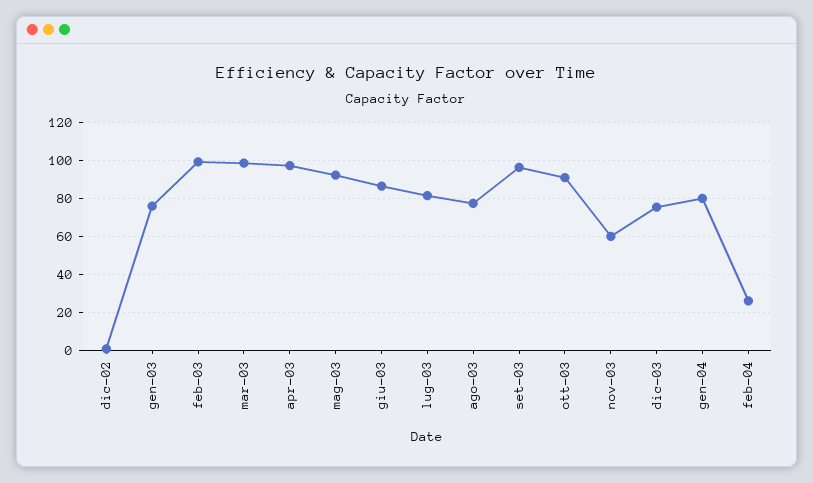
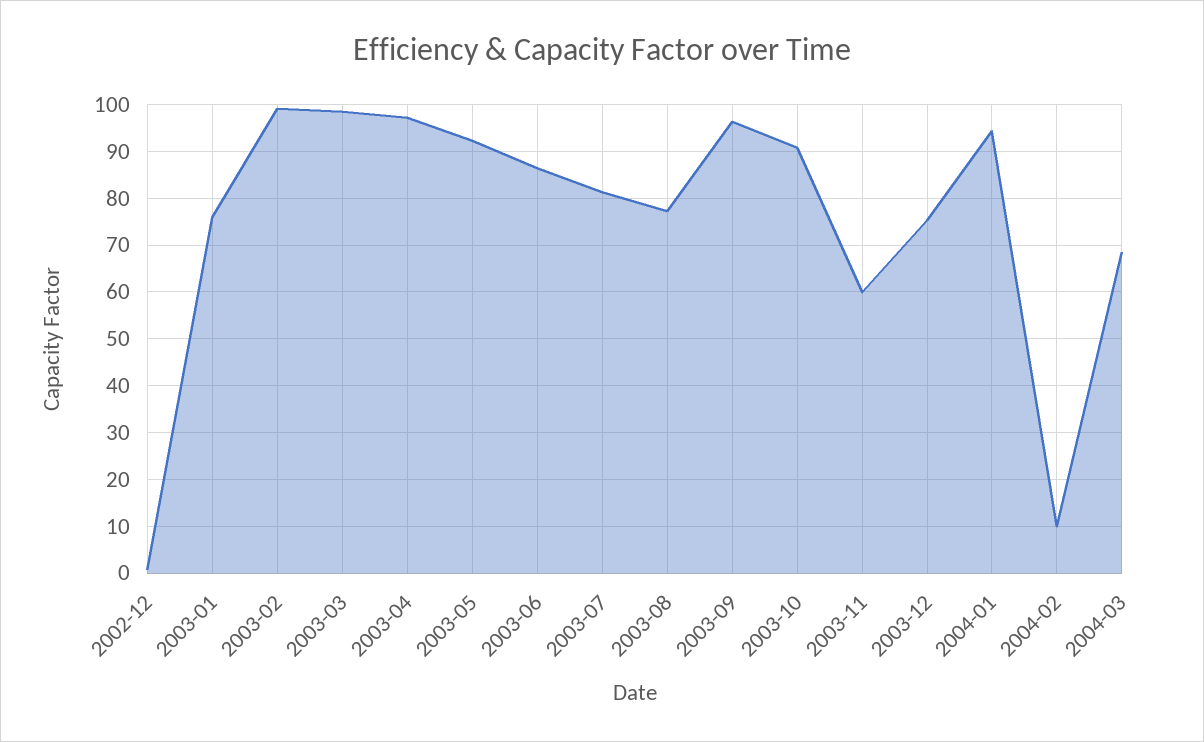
gen-04: 80 -> 94
feb-04: 25 -> 10
2004-03: none -> 68

